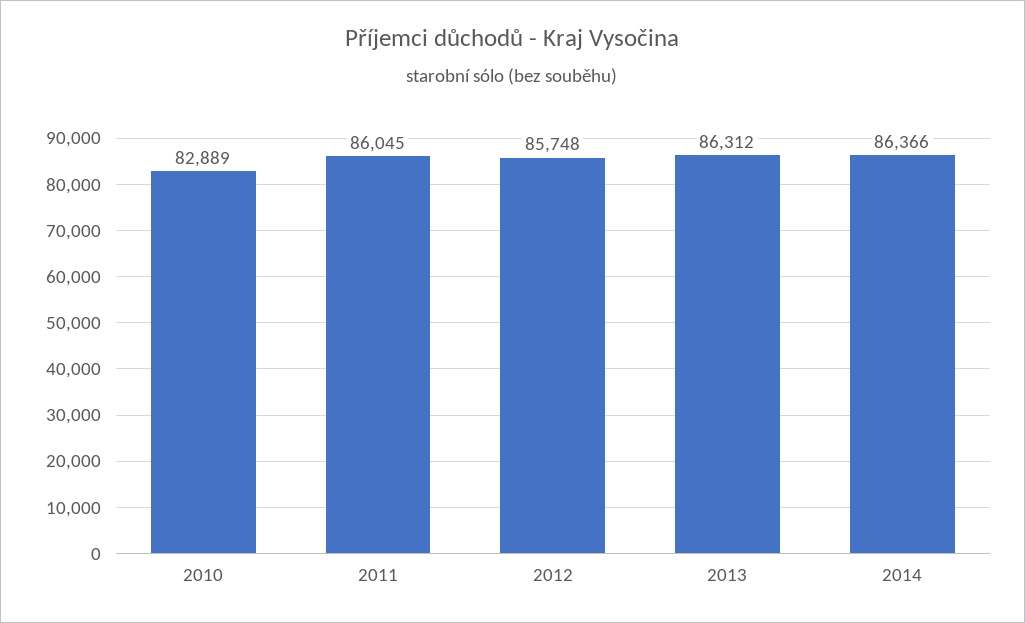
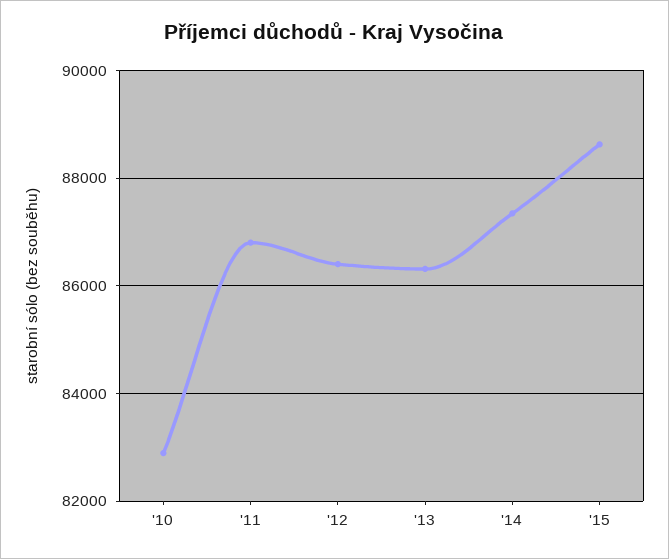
2011: 86045 -> 86800
2012: 85748 -> 86400
2014: 86366 -> 87400
'15: none -> 88600

